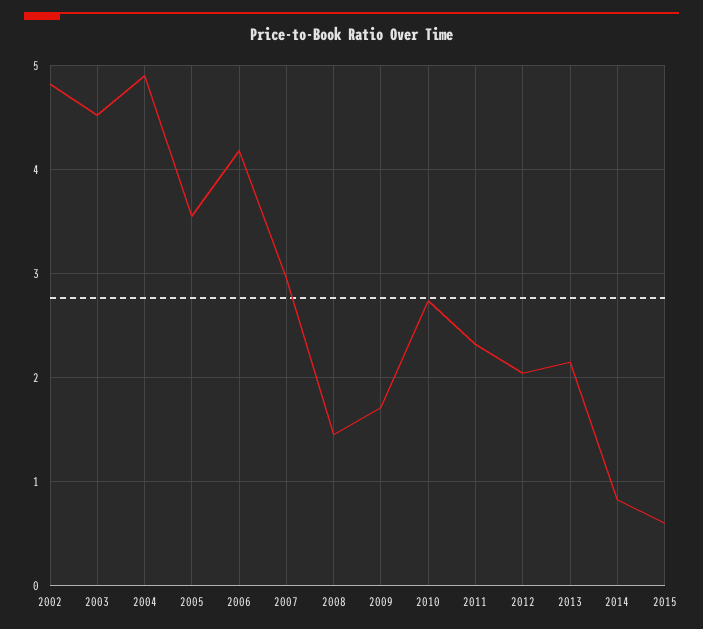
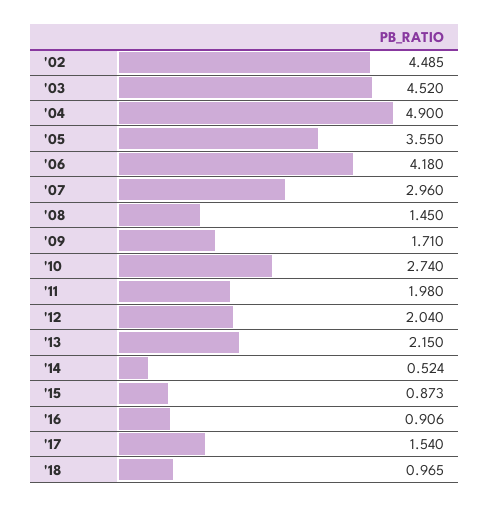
2002: 4.8 -> 4.485
2011: 2.3 -> 1.98
2014: 0.8 -> 0.524
2015: 0.6 -> 0.873
'16: none -> 0.906
'17: none -> 1.54
'18: none -> 0.965

